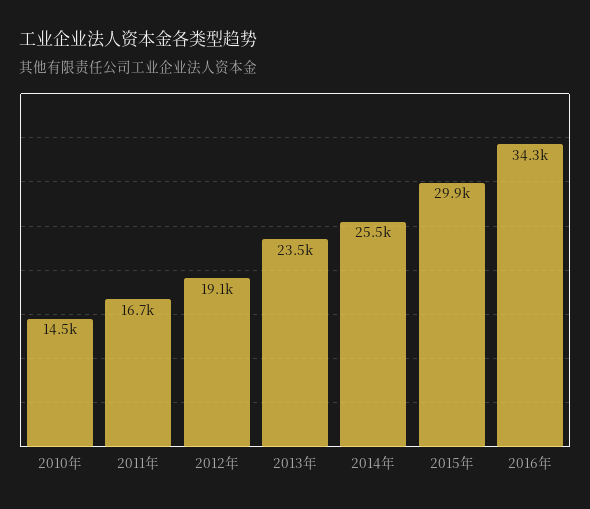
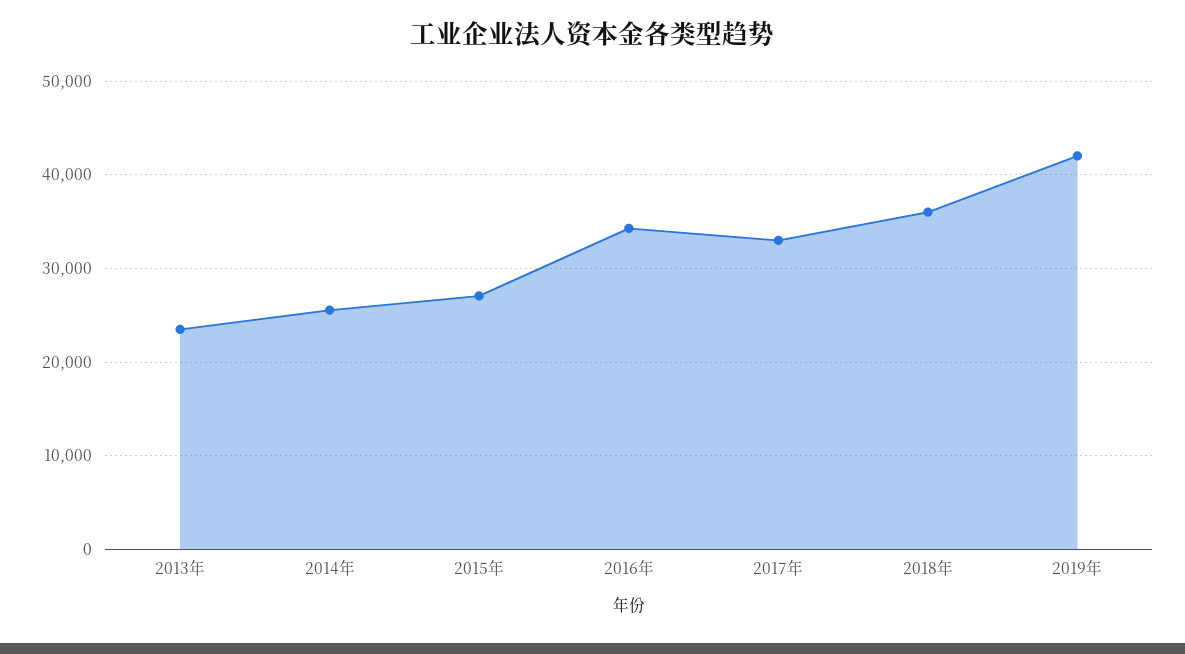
2010年: 14500 -> none
2011年: 16700 -> none
2012年: 19100 -> none
2015年: 29900 -> 27000
2017年: none -> 33000
2018年: none -> 36000
2019年: none -> 42000

